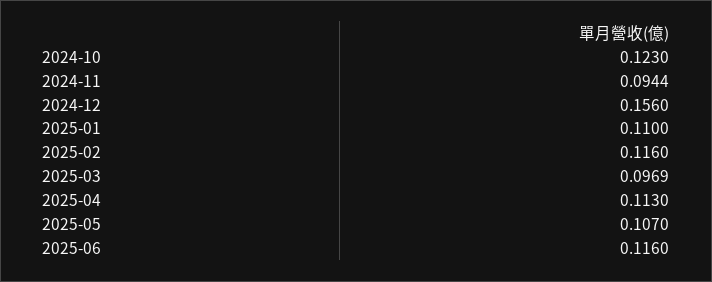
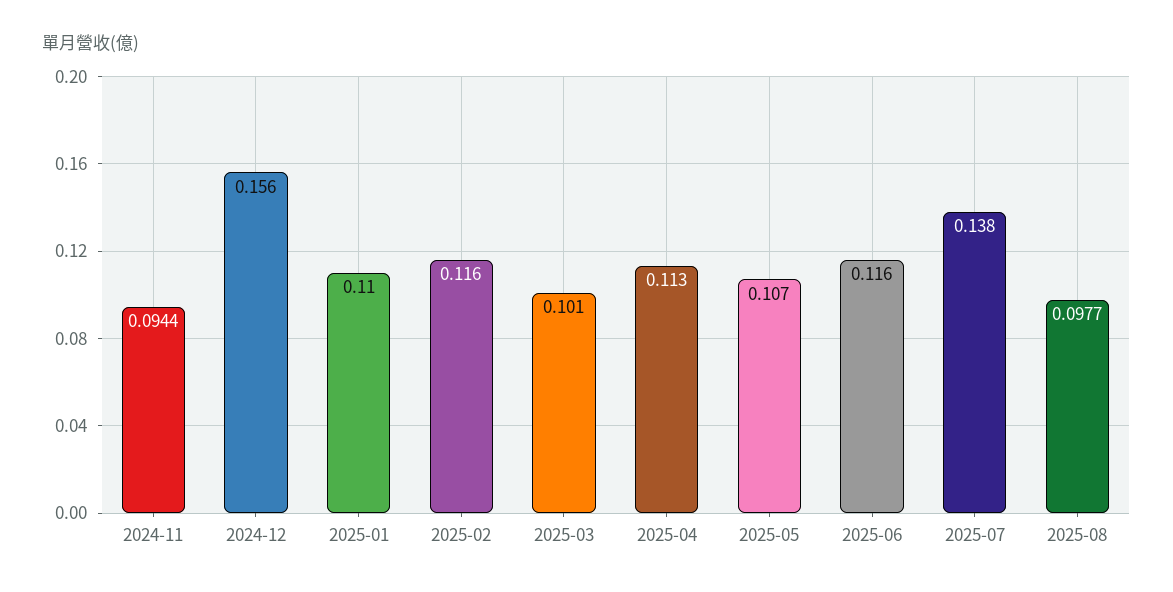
2024-10: 0.123 -> none
2025-03: 0.0969 -> 0.101
2025-07: none -> 0.138
2025-08: none -> 0.0977

